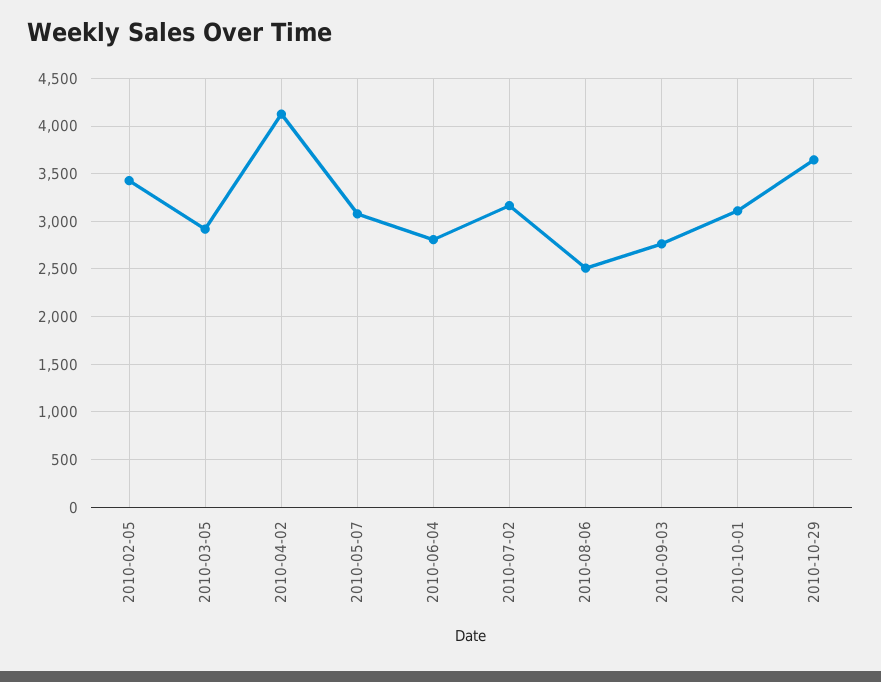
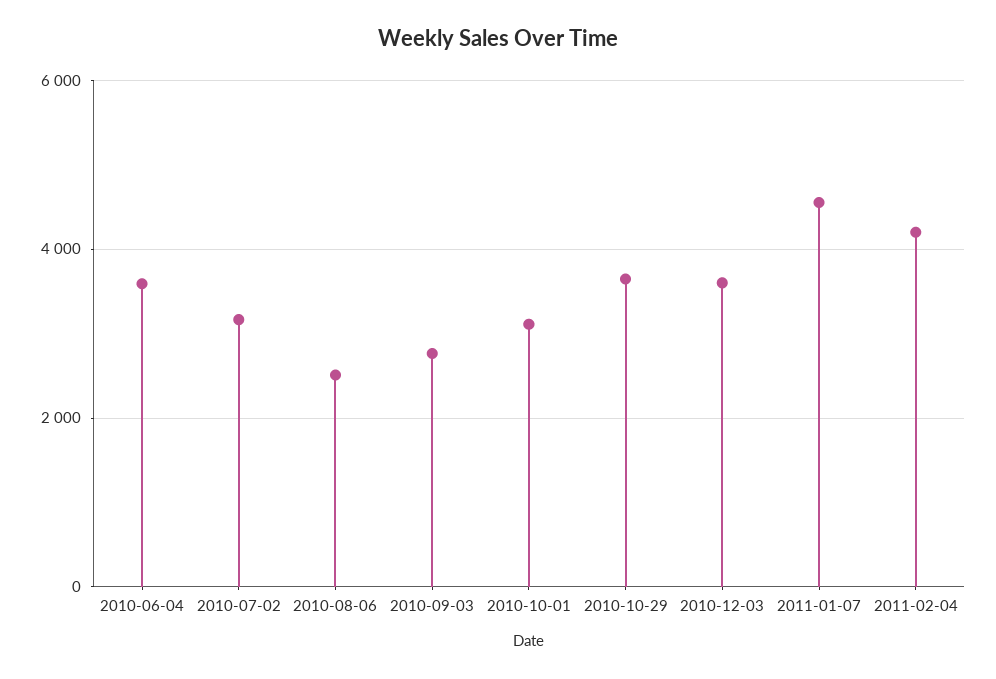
2010-02-05: 3400 -> none
2010-03-05: 2900 -> none
2010-04-02: 4100 -> none
2010-05-07: 3100 -> none
2010-06-04: 2800 -> 3600
2010-12-03: none -> 3600
2011-01-07: none -> 4600
2011-02-04: none -> 4200

